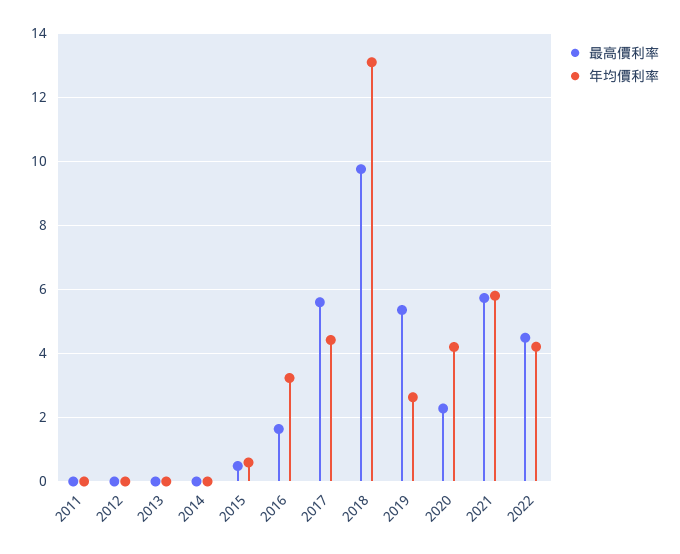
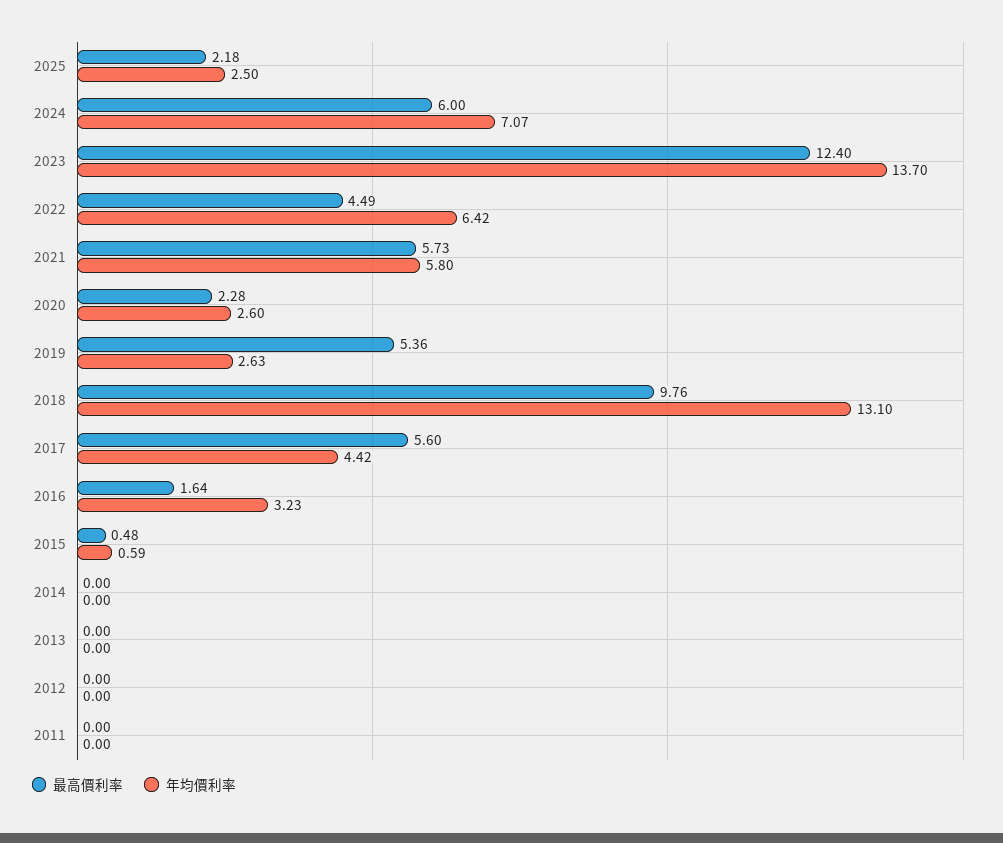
年均價利率, 2020: 4.2 -> 2.6
年均價利率, 2022: 4.2 -> 6.42
最高價利率, 2025: none -> 2.18
年均價利率, 2025: none -> 2.5
最高價利率, 2024: none -> 6
年均價利率, 2024: none -> 7.07
最高價利率, 2023: none -> 12.4
年均價利率, 2023: none -> 13.7

